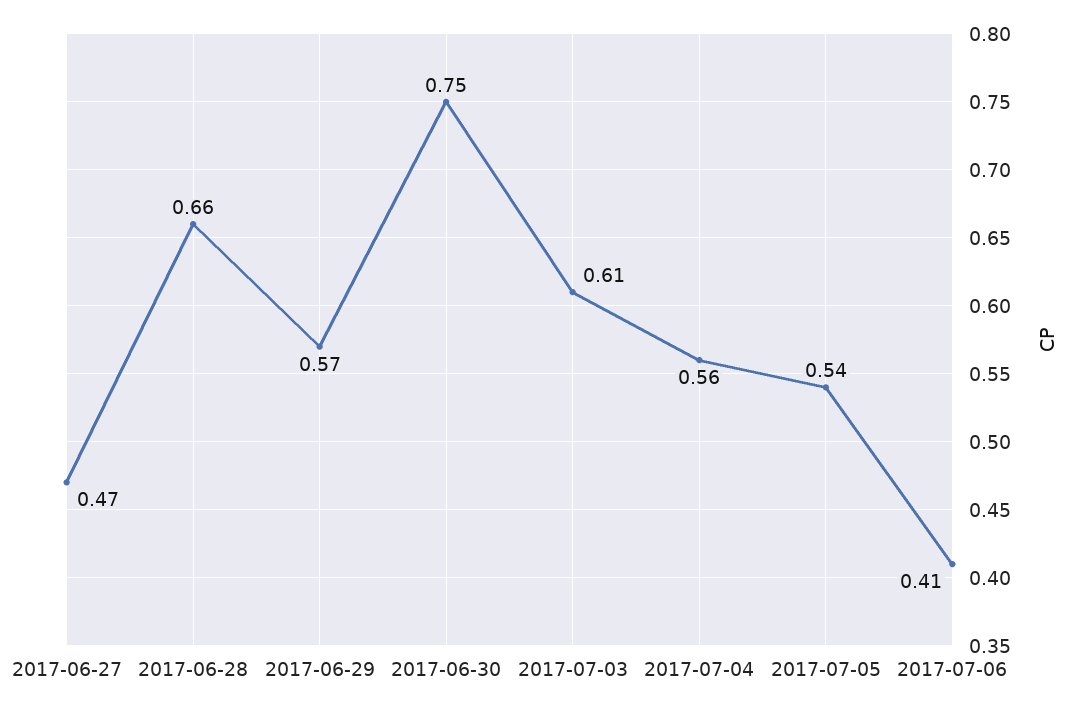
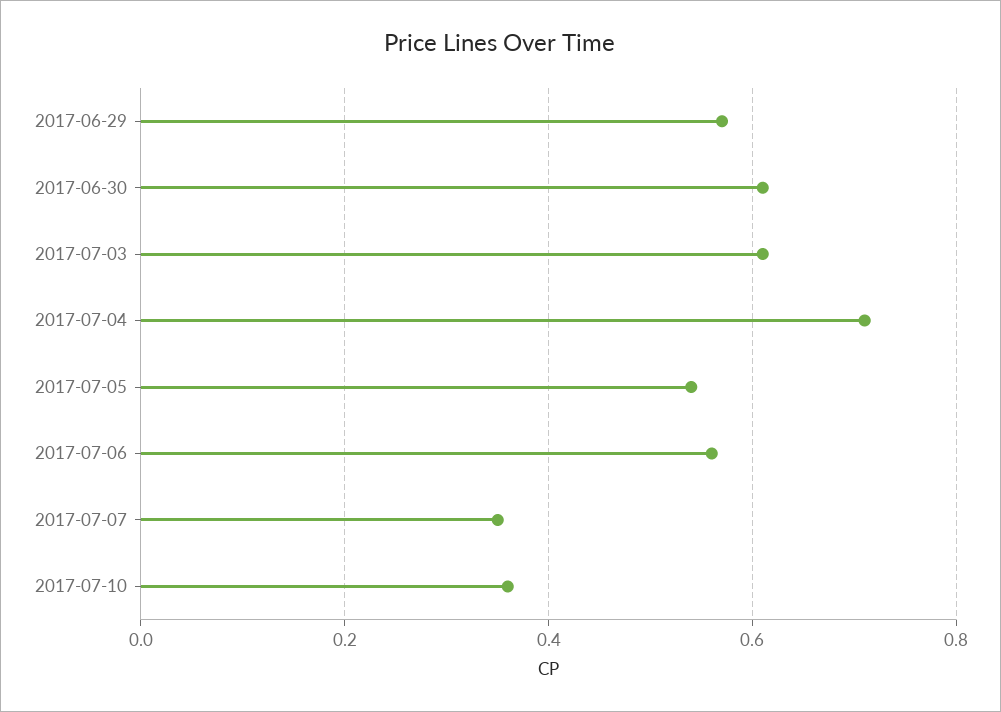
2017-06-27: 0.47 -> none
2017-06-28: 0.66 -> none
2017-06-30: 0.75 -> 0.6
2017-07-04: 0.56 -> 0.7
2017-07-06: 0.41 -> 0.55
2017-07-07: none -> 0.35
2017-07-10: none -> 0.35

